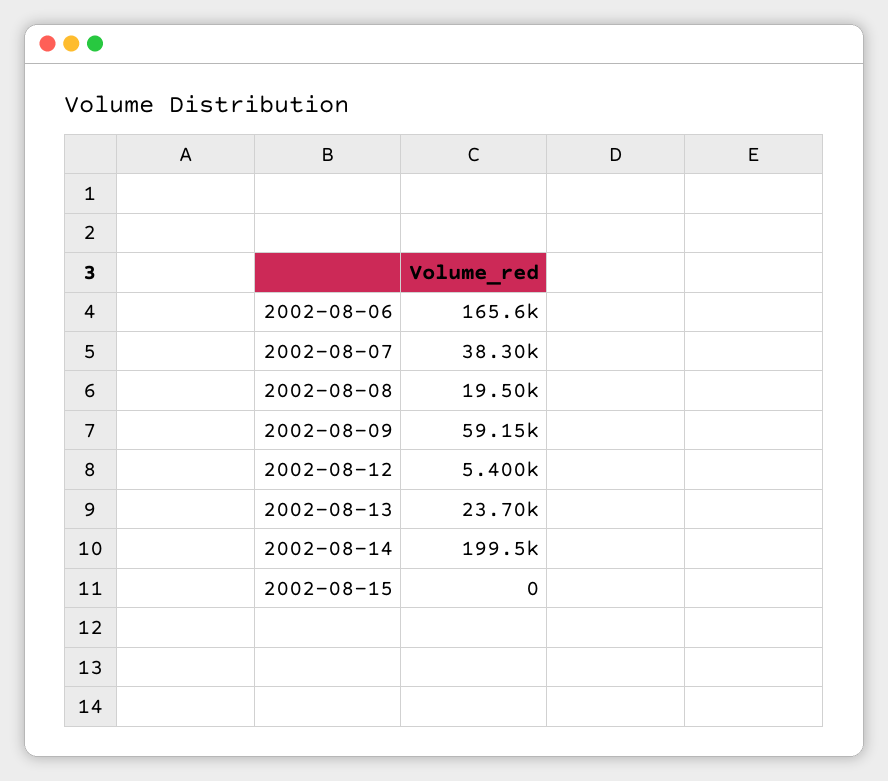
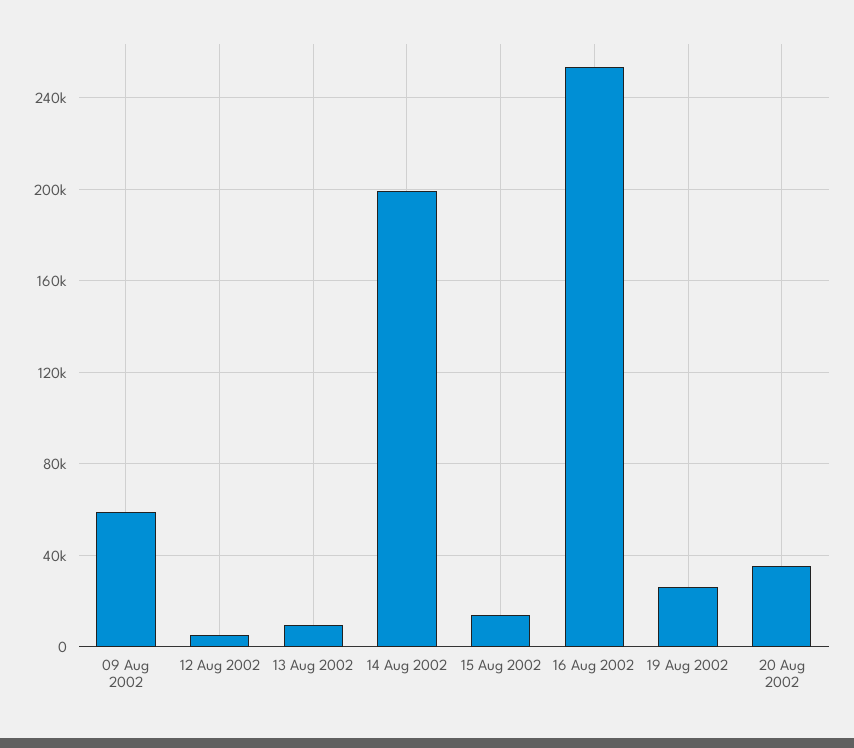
2002-08-06: 165600 -> none
2002-08-07: 38300 -> none
2002-08-08: 19500 -> none
2002-08-13: 23700 -> 10000
2002-08-15: 0 -> 15000
16 Aug 2002: none -> 255000
19 Aug 2002: none -> 25000
20 Aug 2002: none -> 35000

